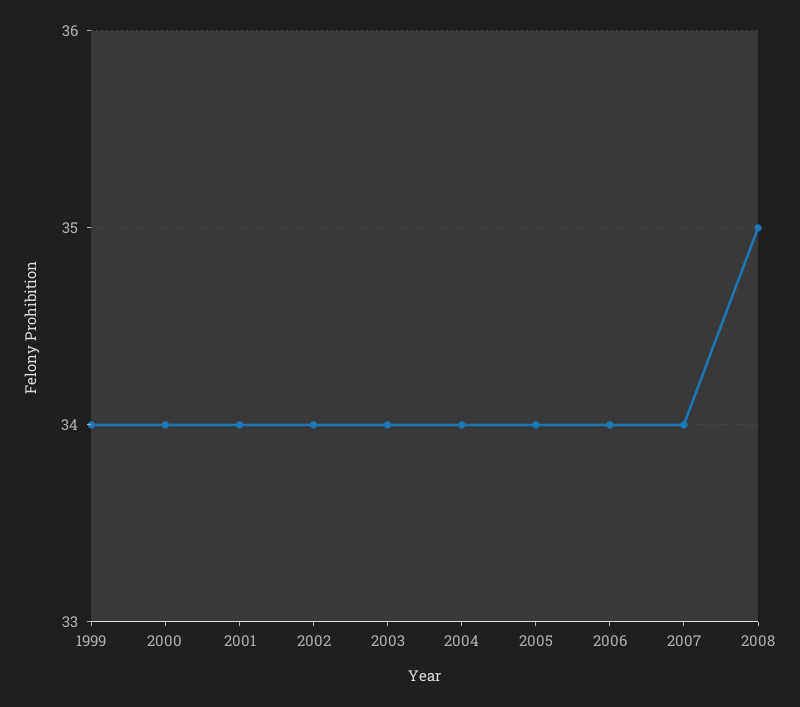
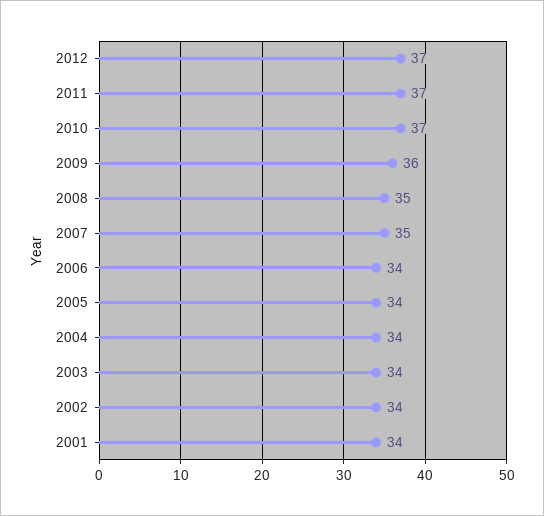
1999: 34 -> none
2000: 34 -> none
2007: 34 -> 35
2012: none -> 37
2011: none -> 37
2010: none -> 37
2009: none -> 36

